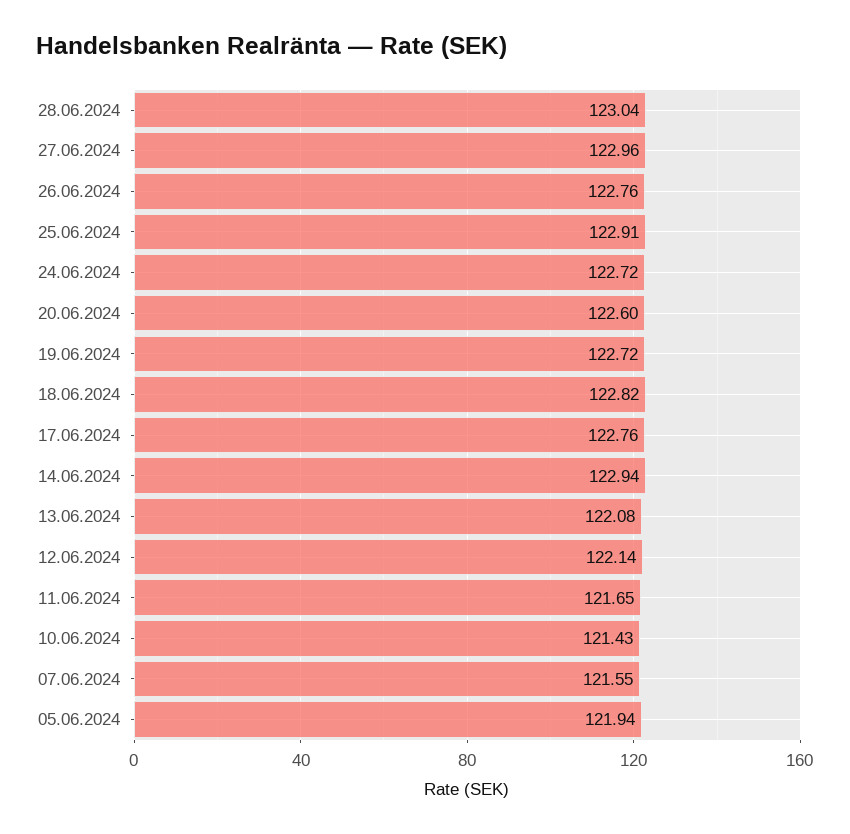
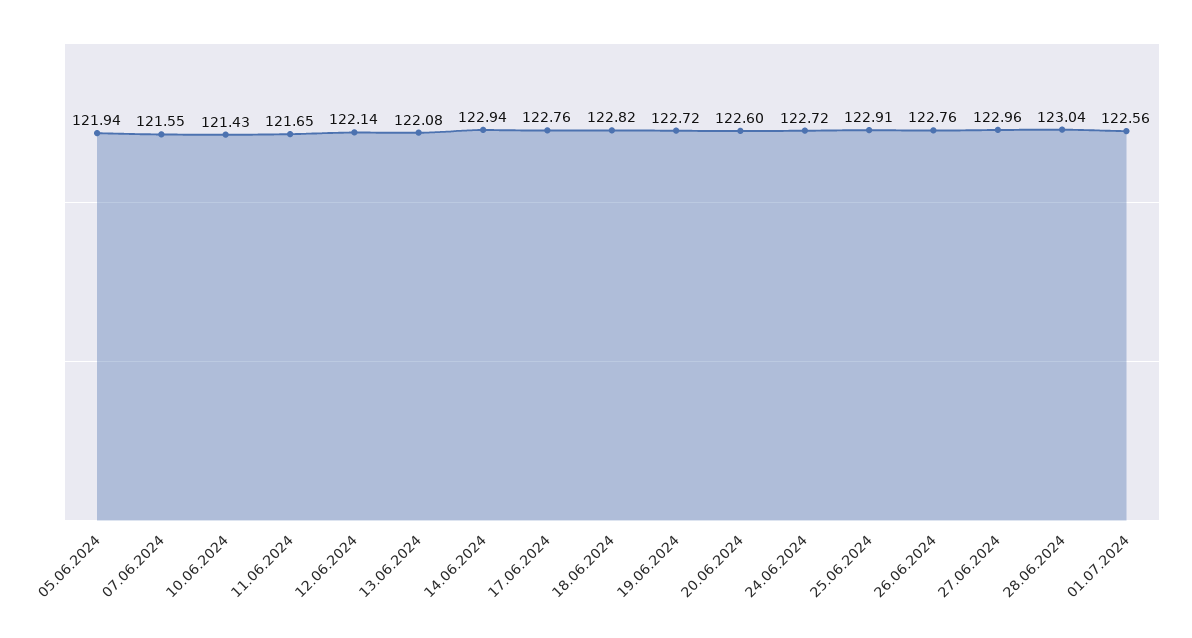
01.07.2024: none -> 122.56

